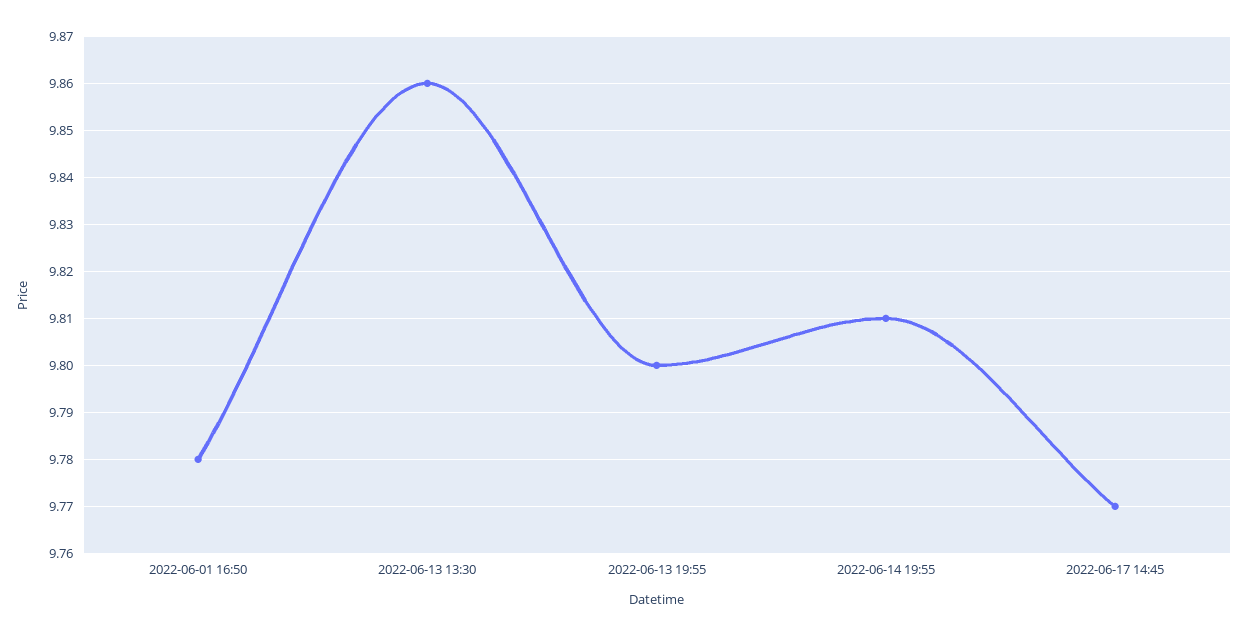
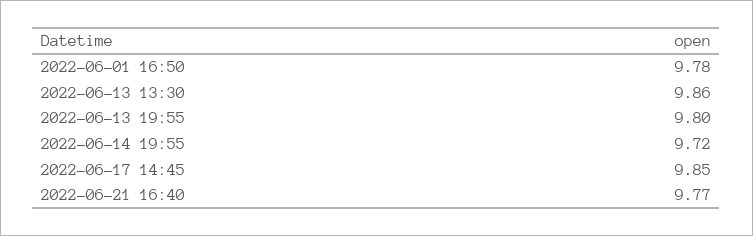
2022-06-14 19:55: 9.81 -> 9.72
2022-06-17 14:45: 9.77 -> 9.85
2022-06-21 16:40: none -> 9.77

